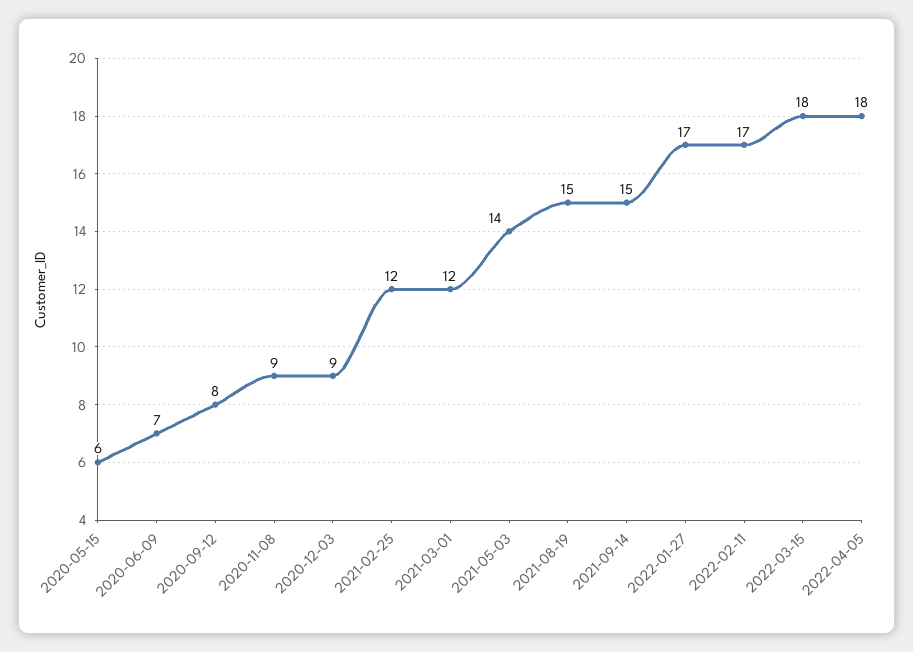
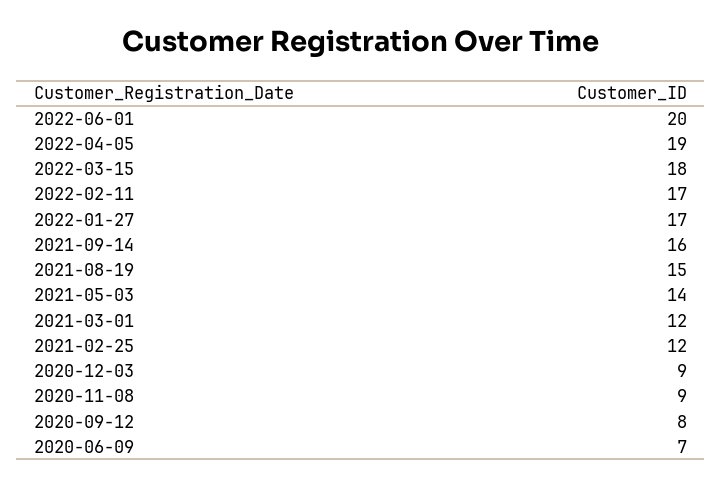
2020-05-15: 6 -> none
2021-09-14: 15 -> 16
2022-04-05: 18 -> 19
2022-06-01: none -> 20

